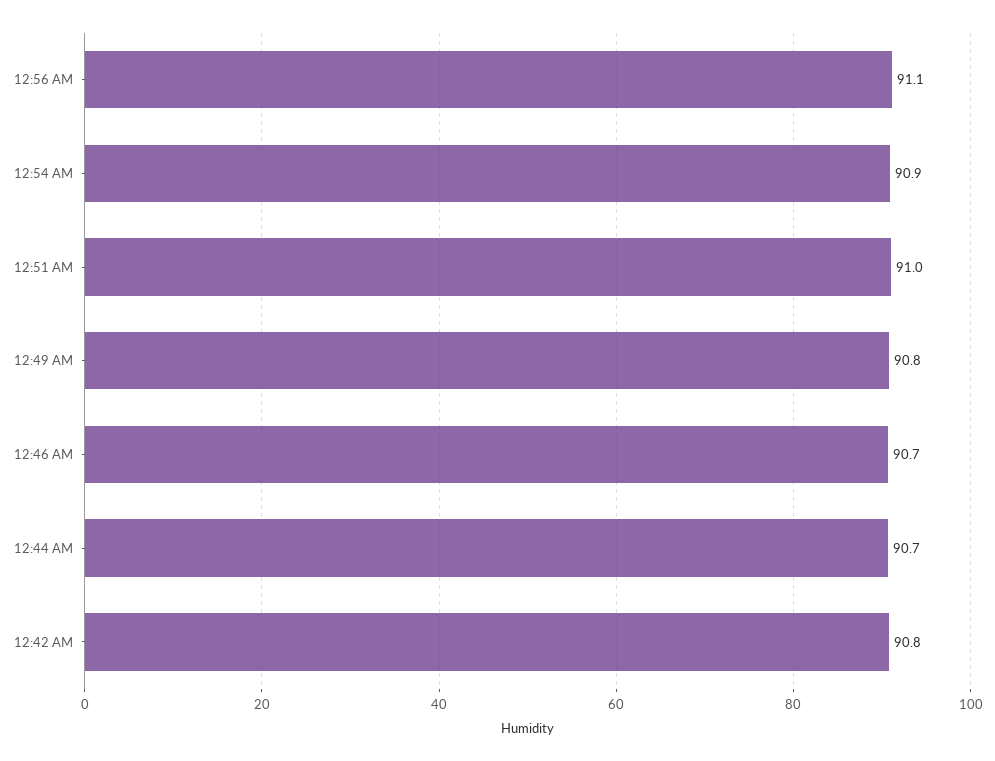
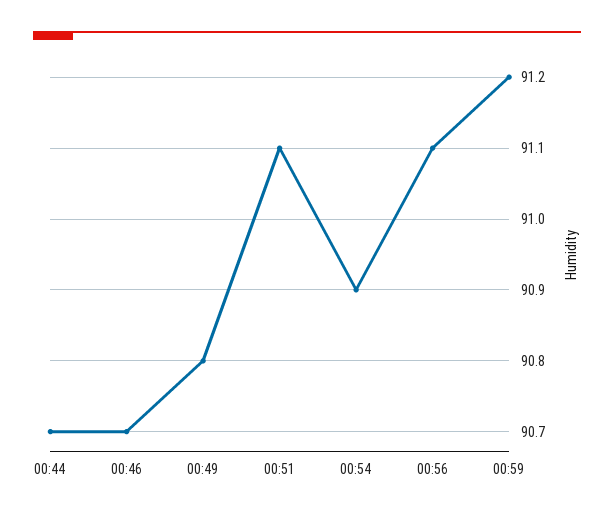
12:51 AM: 91 -> 91.1
12:42 AM: 90.8 -> none
00:59: none -> 91.2

